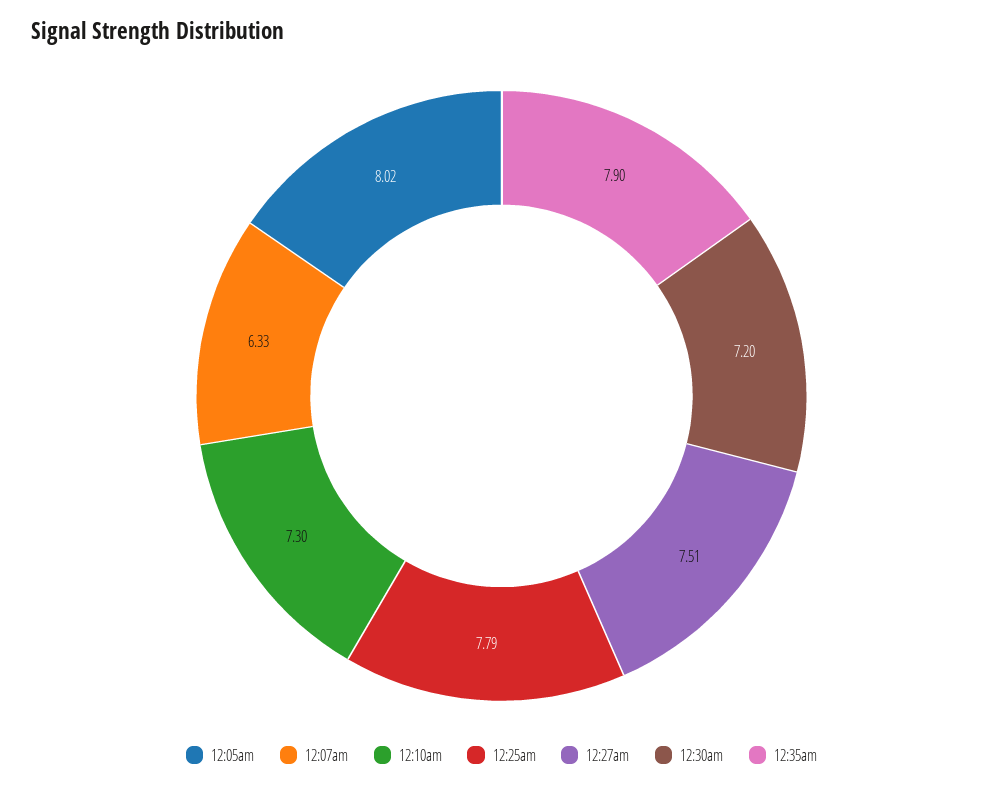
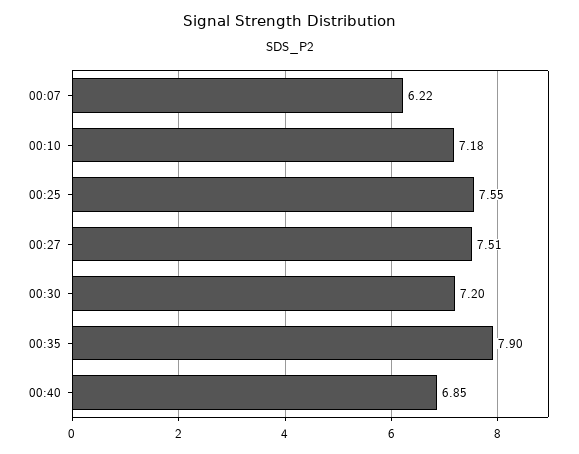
12:05am: 8.02 -> none
12:07am: 6.33 -> 6.22
12:10am: 7.3 -> 7.18
12:25am: 7.79 -> 7.55
00:40: none -> 6.85

